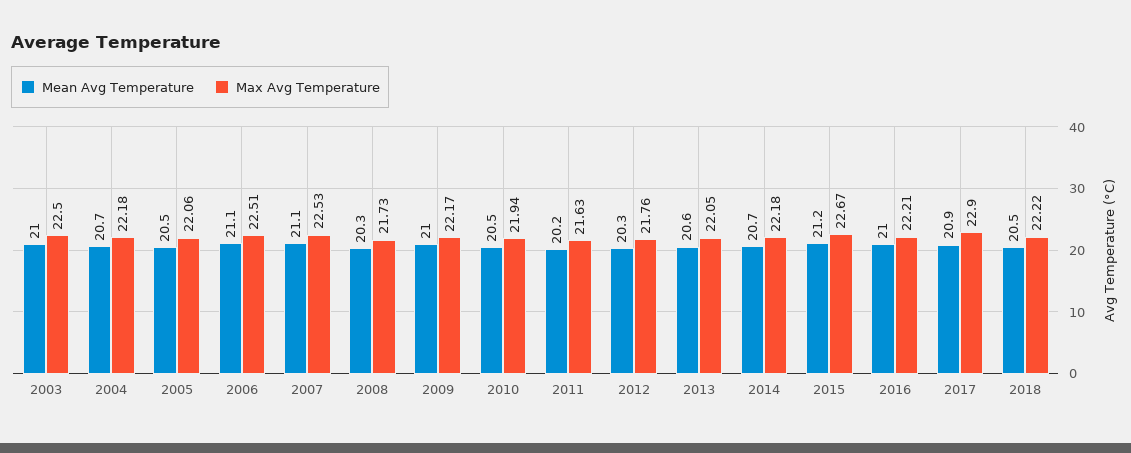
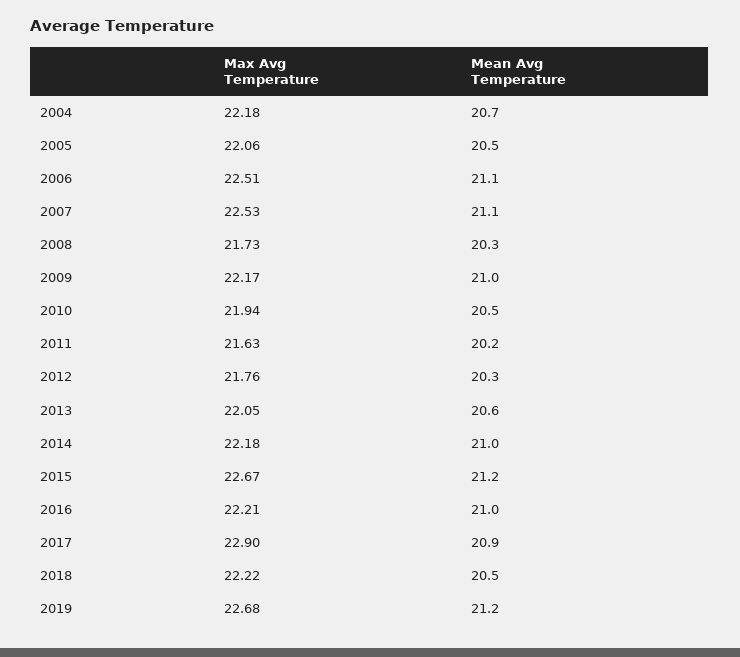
Mean Avg Temperature, 2003: 21 -> none
Max Avg Temperature, 2003: 22.5 -> none
Mean Avg Temperature, 2014: 20.7 -> 21
Max Avg Temperature, 2019: none -> 22.68
Mean Avg Temperature, 2019: none -> 21.2

